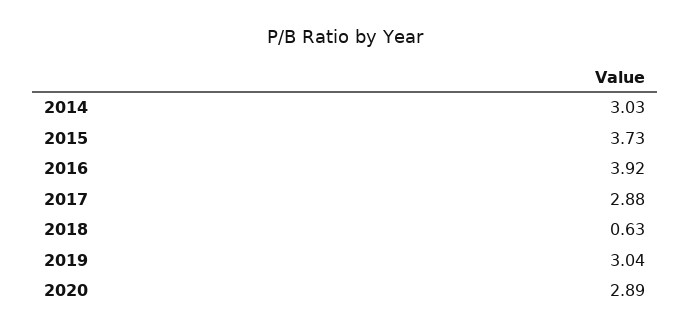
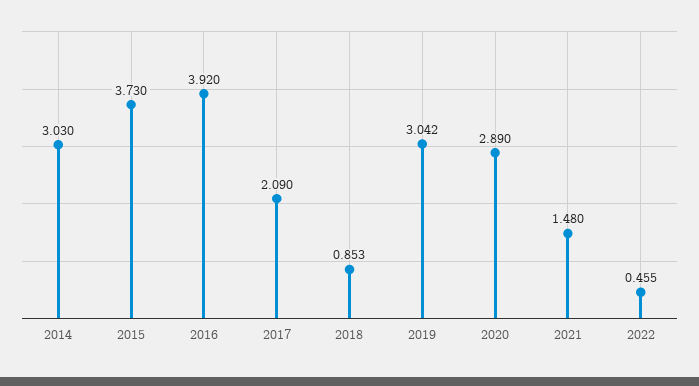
2017: 2.88 -> 2.09
2018: 0.63 -> 0.853
2021: none -> 1.48
2022: none -> 0.455

